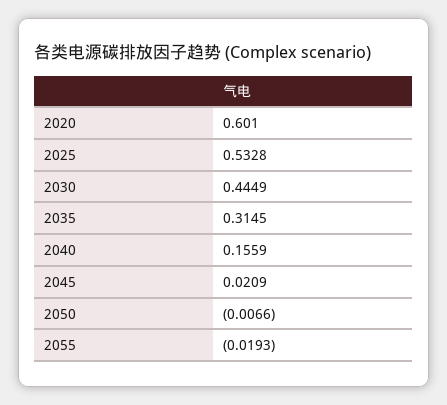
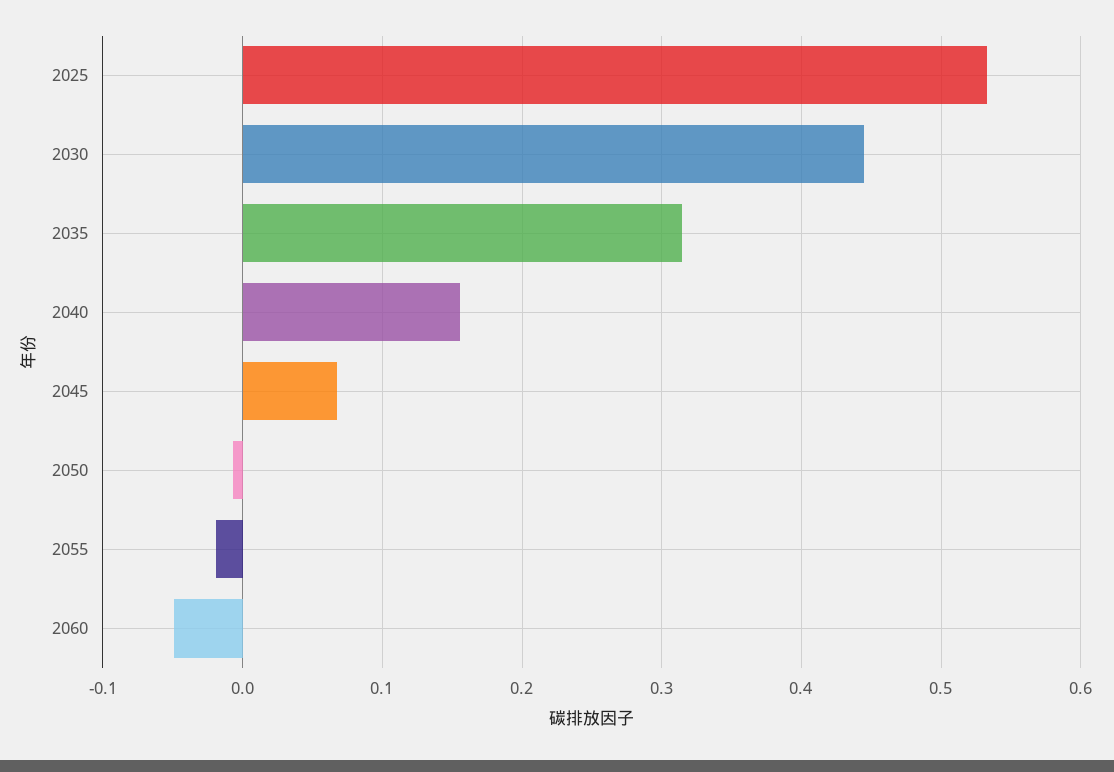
2020: 0.601 -> none
2045: 0.0209 -> 0.07
2060: none -> -0.05

